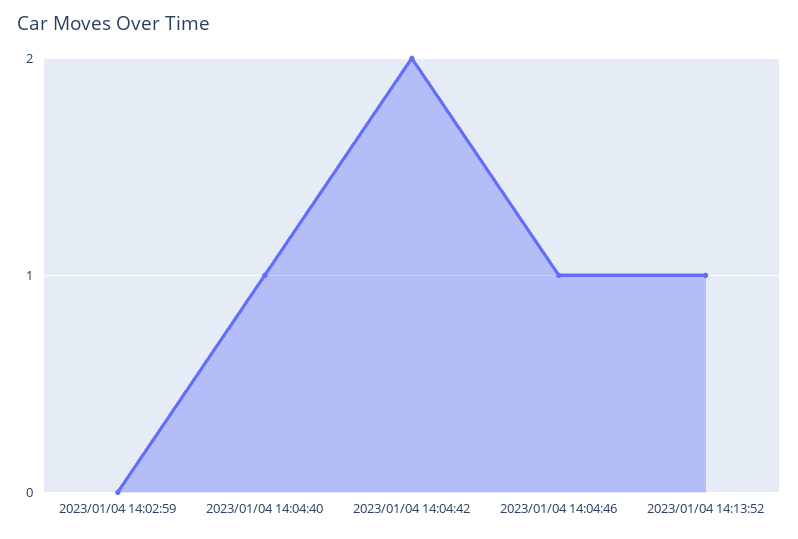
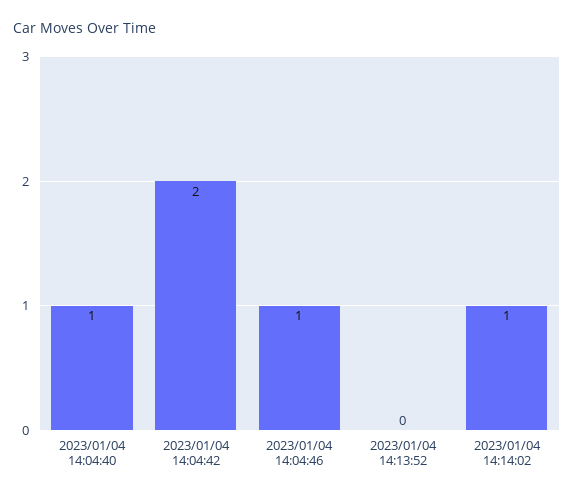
2023/01/04 14:02:59: 0 -> none
2023/01/04 14:13:52: 1 -> 0
2023/01/04 14:14:02: none -> 1

